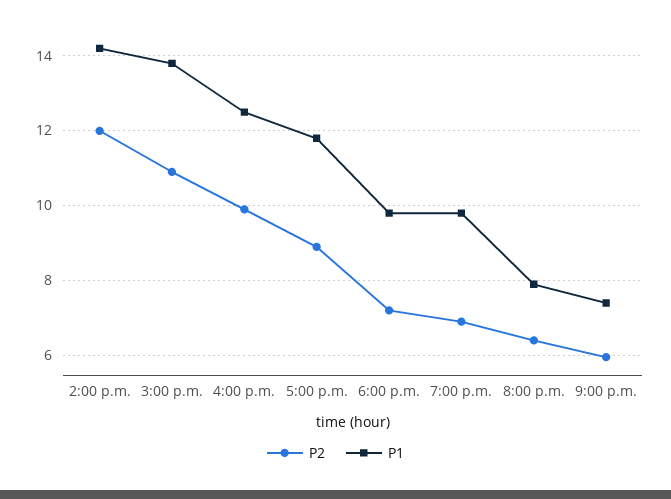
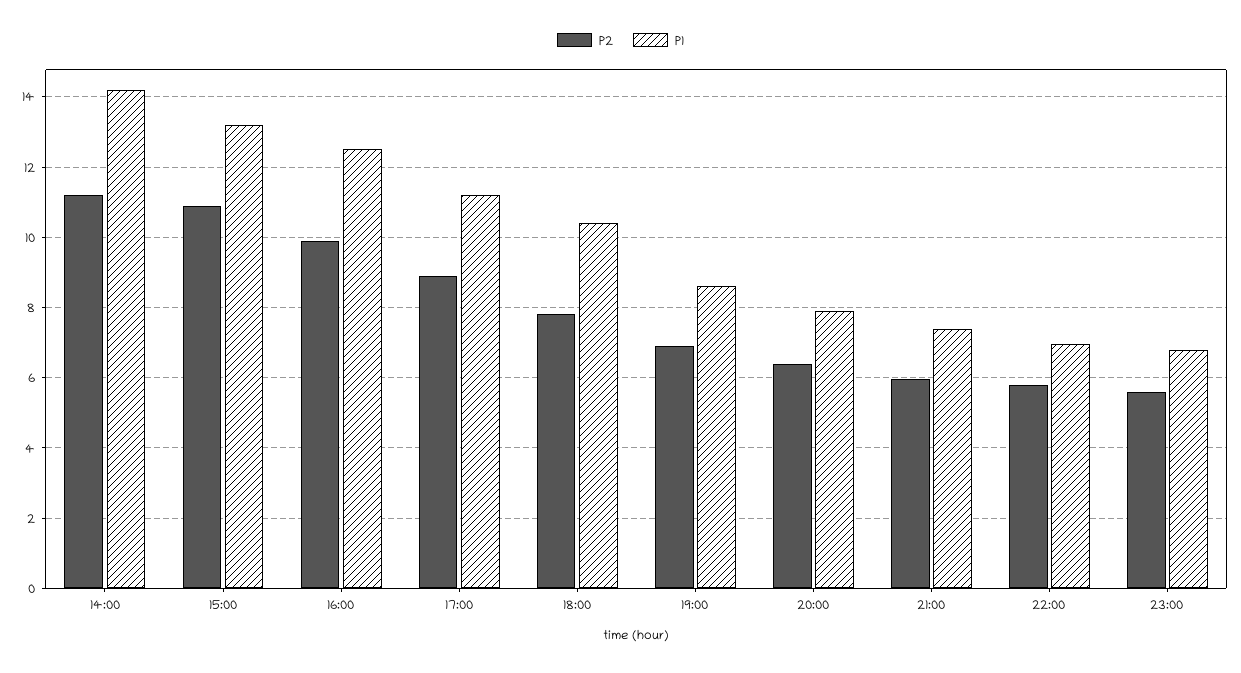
P2, 2:00 p.m.: 12 -> 11.2
P1, 3:00 p.m.: 13.8 -> 13.2
P1, 5:00 p.m.: 11.8 -> 11.2
P2, 6:00 p.m.: 7.2 -> 7.8
P1, 6:00 p.m.: 9.8 -> 10.4
P1, 7:00 p.m.: 9.8 -> 8.6
P2, 22:00: none -> 5.8
P1, 22:00: none -> 7
P2, 23:00: none -> 5.6
P1, 23:00: none -> 6.8

